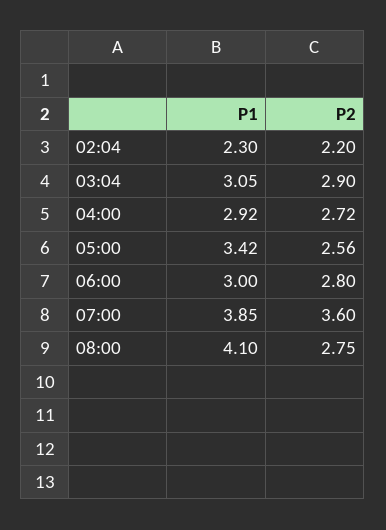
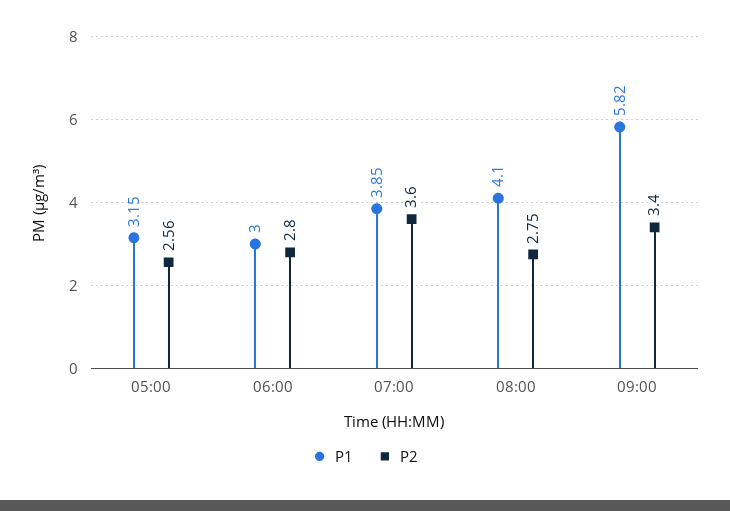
P1, 02:04: 2.3 -> none
P2, 02:04: 2.2 -> none
P1, 03:04: 3.05 -> none
P2, 03:04: 2.9 -> none
P1, 04:00: 2.92 -> none
P2, 04:00: 2.72 -> none
P1, 05:00: 3.42 -> 3.15
P1, 09:00: none -> 5.82
P2, 09:00: none -> 3.4

